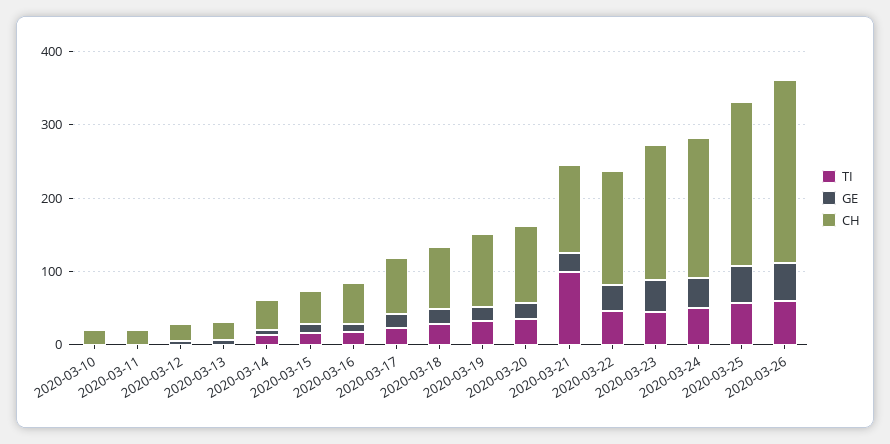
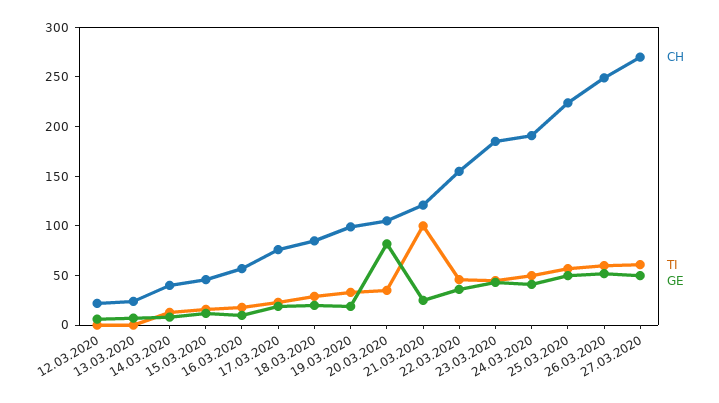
TI, 2020-03-10: 0 -> none
GE, 2020-03-10: 0 -> none
CH, 2020-03-10: 20 -> none
TI, 2020-03-11: 0 -> none
GE, 2020-03-11: 0 -> none
CH, 2020-03-11: 20 -> none
GE, 2020-03-20: 20 -> 80
CH, 27.03.2020: none -> 270
TI, 27.03.2020: none -> 60
GE, 27.03.2020: none -> 50

